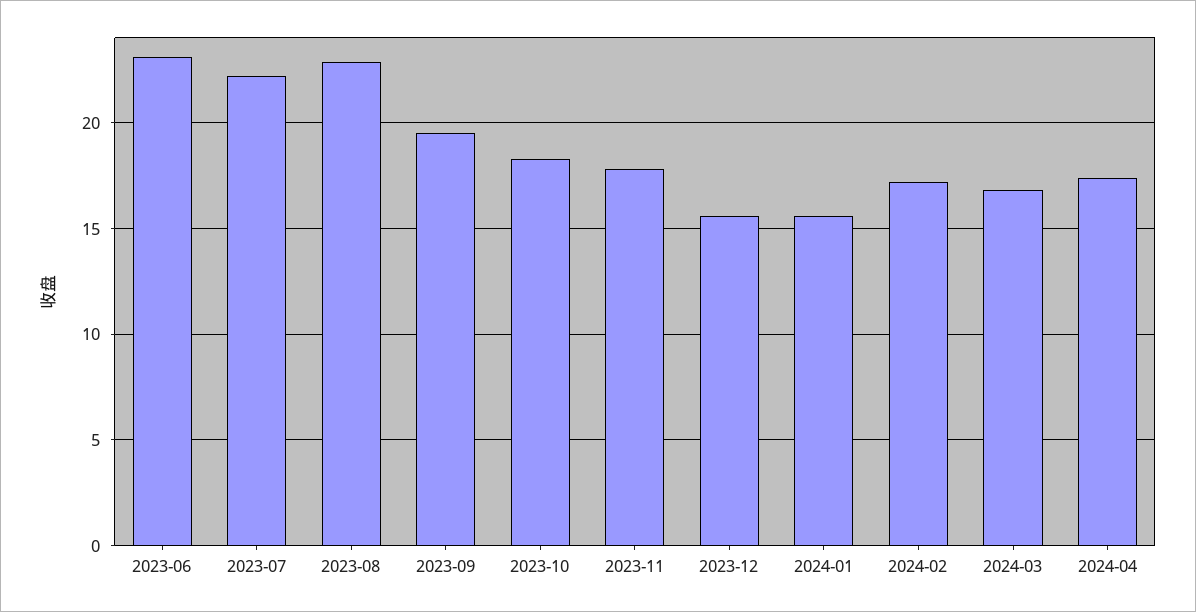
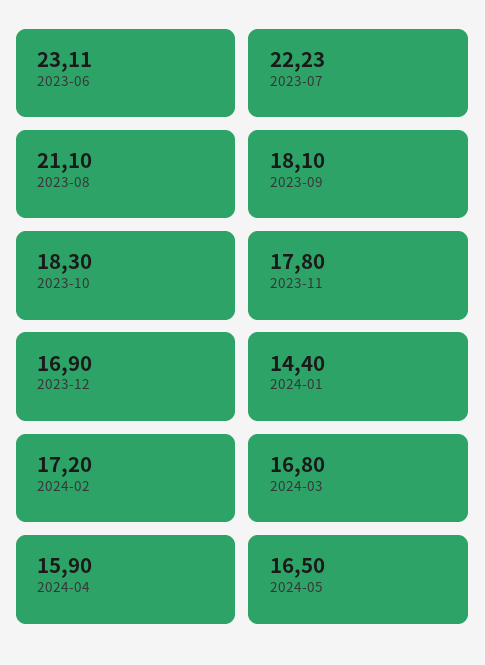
2023-08: 23 -> 21.1
2023-09: 19.5 -> 18.1
2023-12: 15.5 -> 16.9
2024-01: 15.5 -> 14.4
2024-04: 17.5 -> 15.9
2024-05: none -> 16.5

